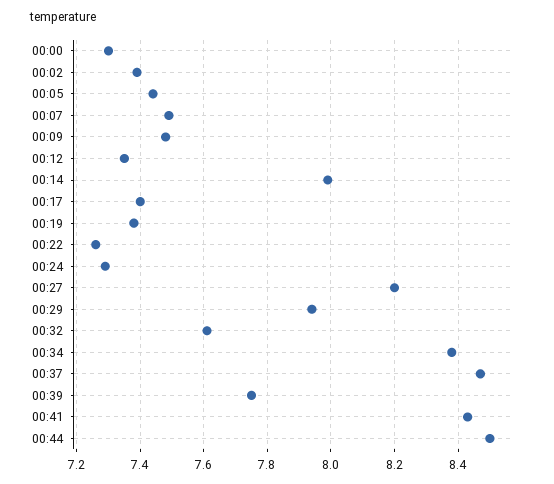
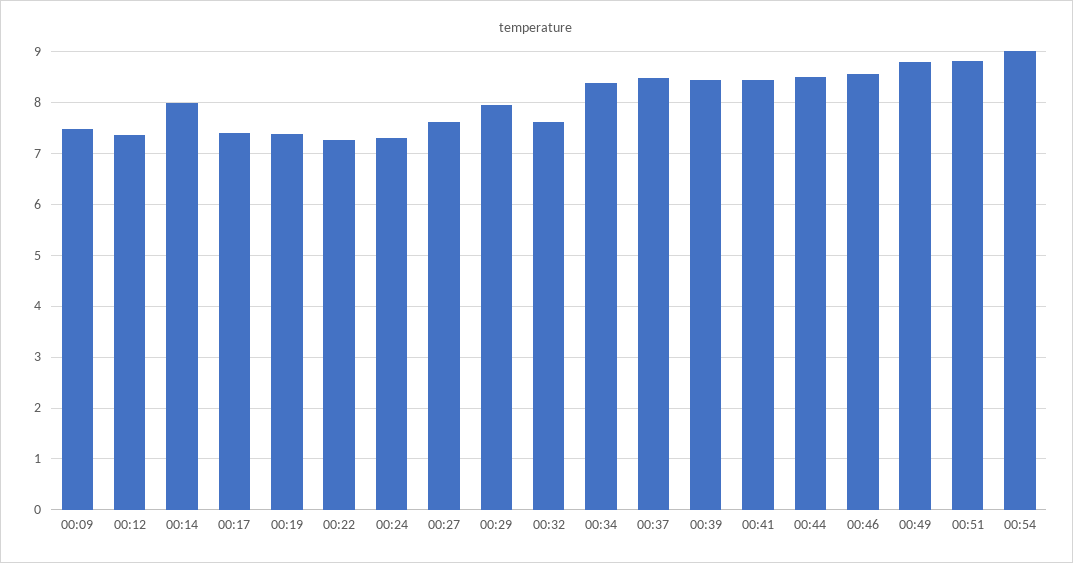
00:00: 7.3 -> none
00:02: 7.4 -> none
00:05: 7.45 -> none
00:07: 7.5 -> none
00:27: 8.2 -> 7.6
00:39: 7.75 -> 8.4
00:46: none -> 8.6
00:49: none -> 8.8
00:51: none -> 8.8
00:54: none -> 9

